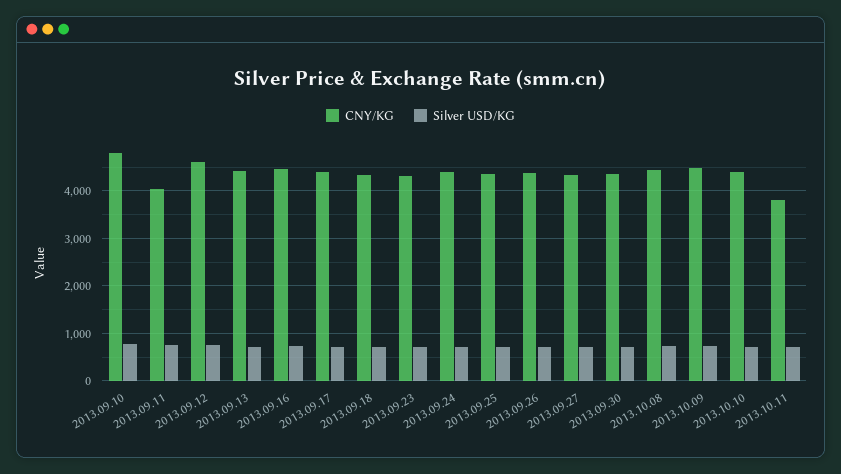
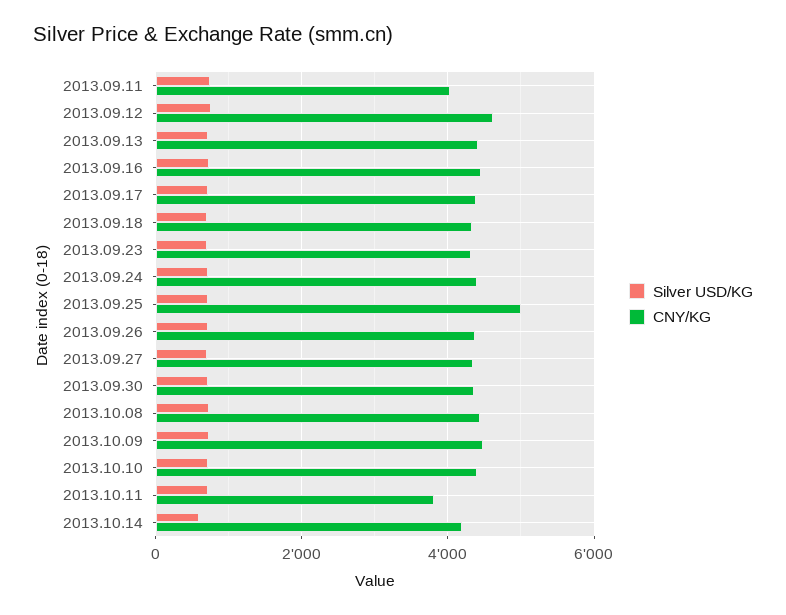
CNY/KG, 2013.09.10: 4800 -> none
Silver USD/KG, 2013.09.10: 800 -> none
CNY/KG, 2013.09.25: 4400 -> 5000
Silver USD/KG, 2013.10.14: none -> 600
CNY/KG, 2013.10.14: none -> 4200

